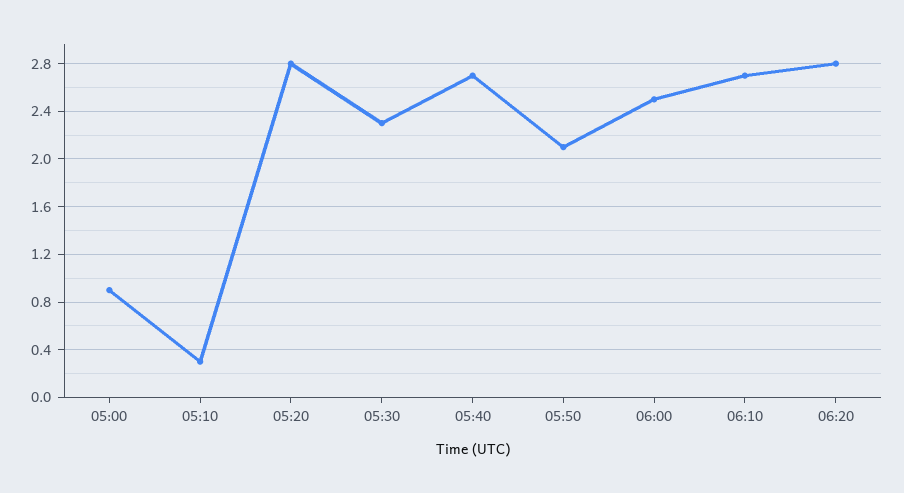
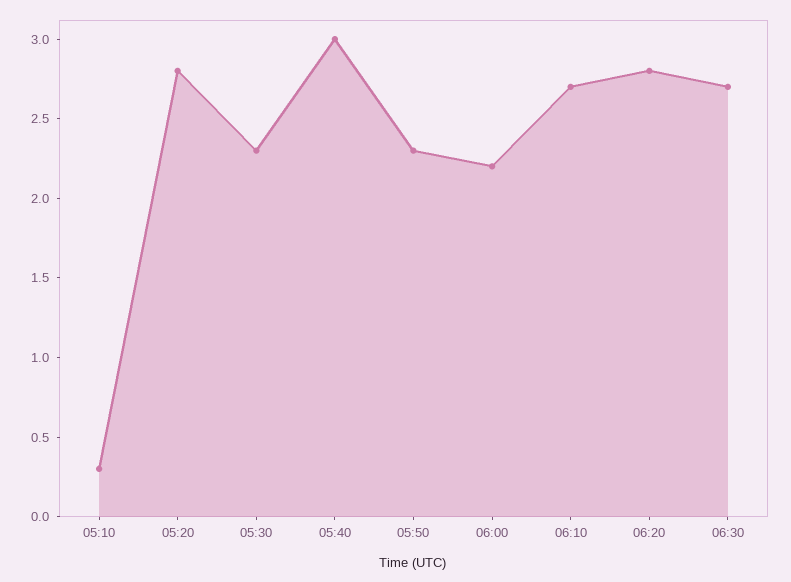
05:00: 0.9 -> none
05:40: 2.7 -> 3
05:50: 2.1 -> 2.3
06:00: 2.5 -> 2.2
06:30: none -> 2.7

